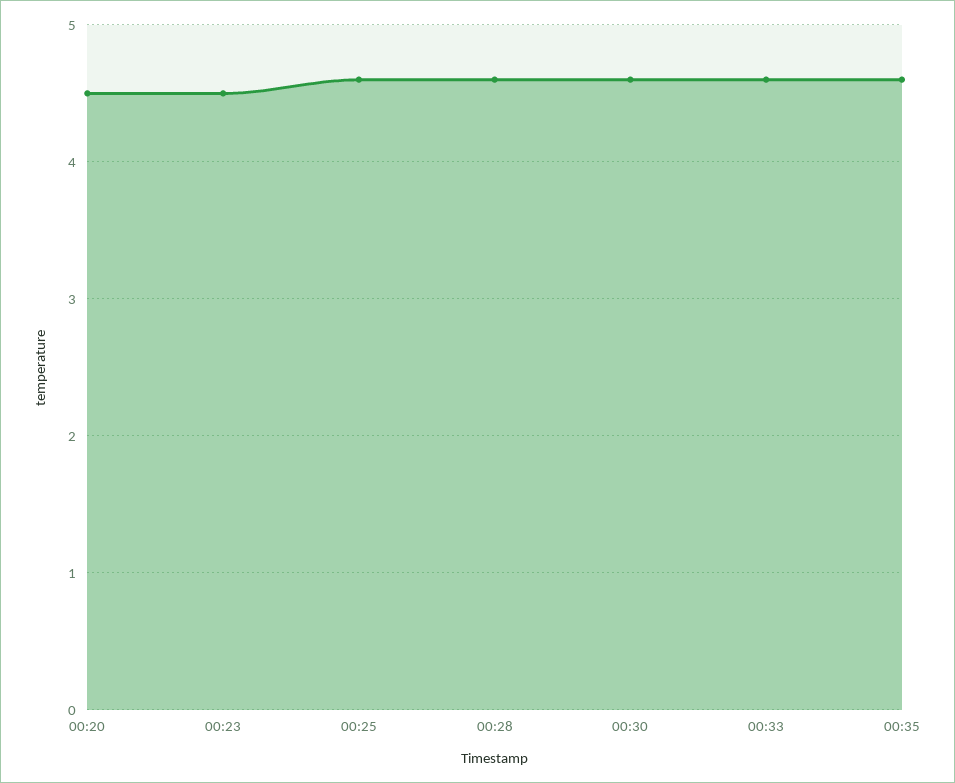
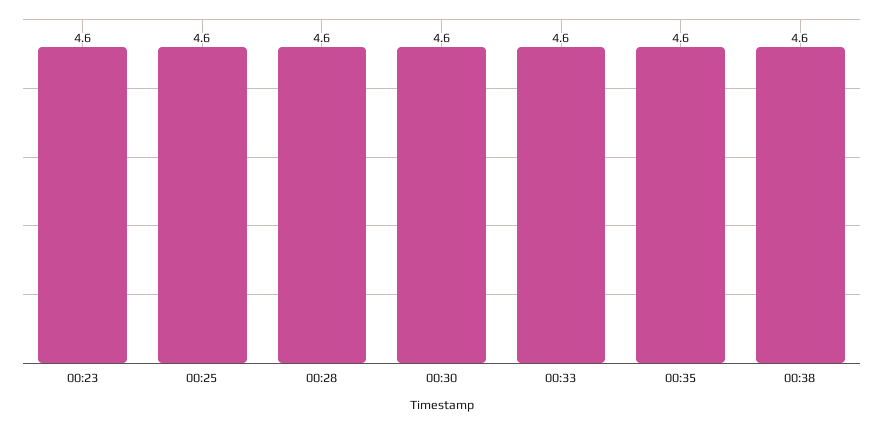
00:20: 4.5 -> none
00:23: 4.5 -> 4.6
00:38: none -> 4.6

